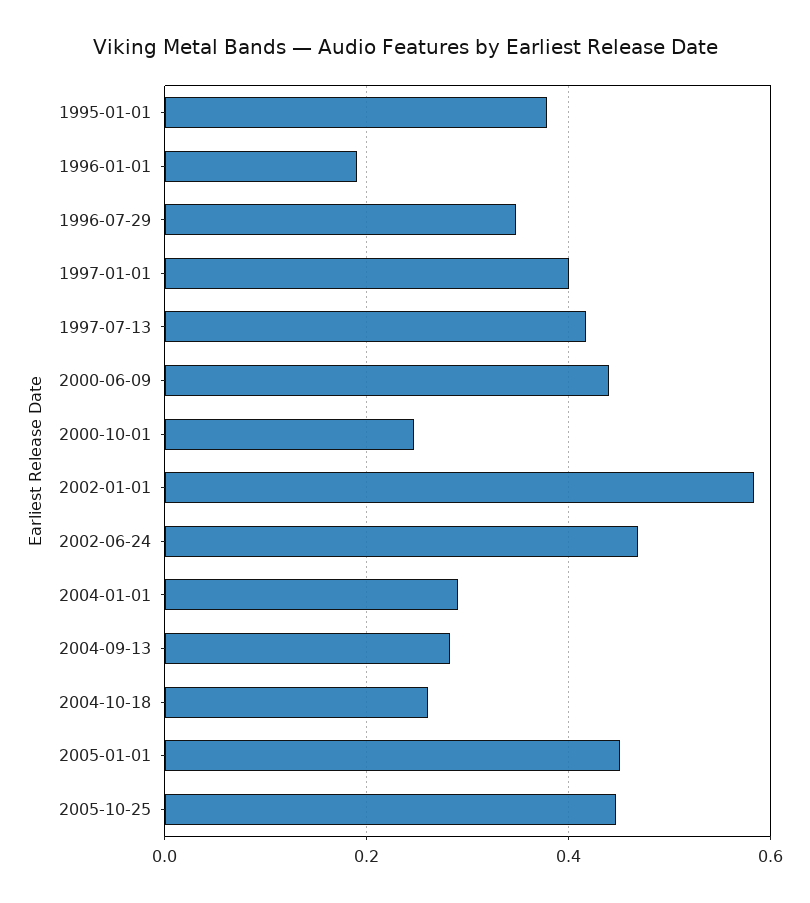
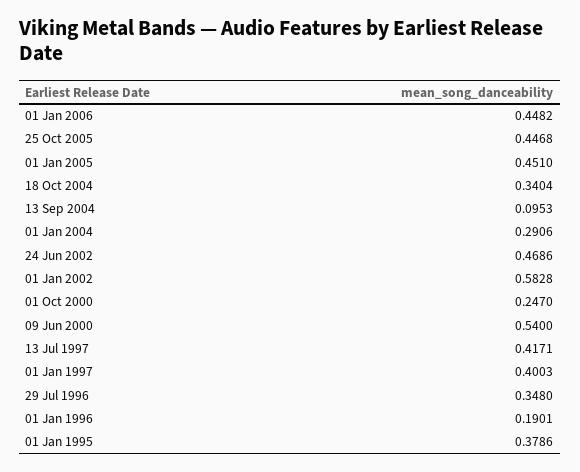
2000-06-09: 0.44 -> 0.54
2004-09-13: 0.28 -> 0.0953
2004-10-18: 0.26 -> 0.3404
01 Jan 2006: none -> 0.4482

